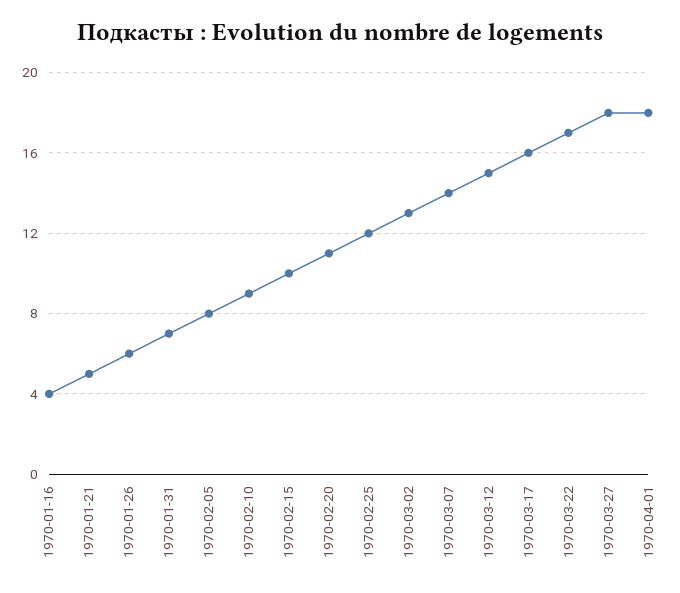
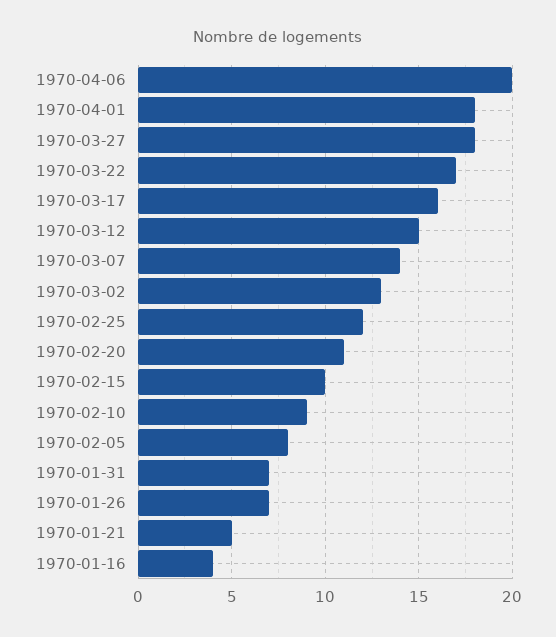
1970-01-26: 6 -> 7
1970-04-06: none -> 20

